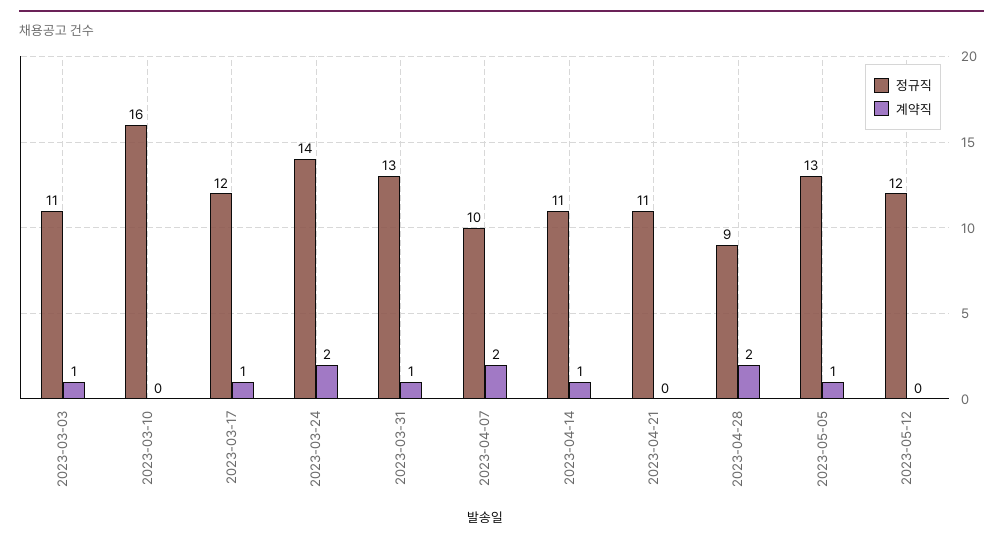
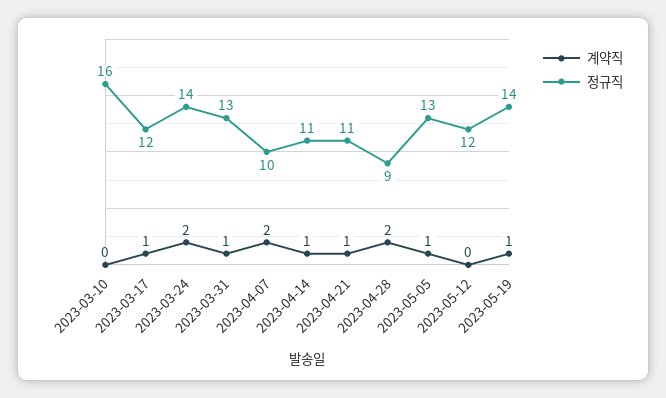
정규직, 2023-03-03: 11 -> none
계약직, 2023-03-03: 1 -> none
계약직, 2023-04-21: 0 -> 1
계약직, 2023-05-19: none -> 1
정규직, 2023-05-19: none -> 14

